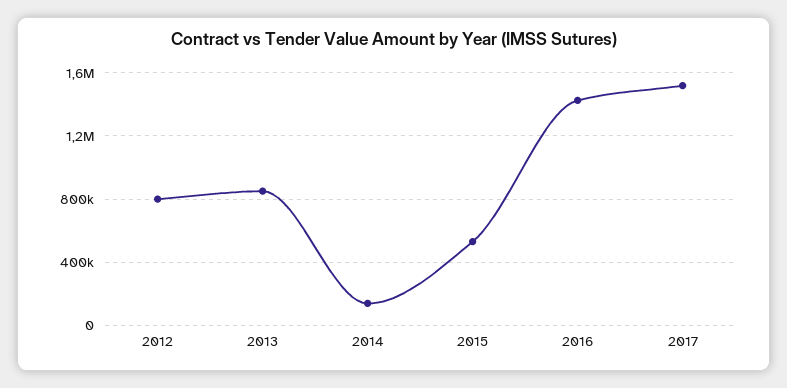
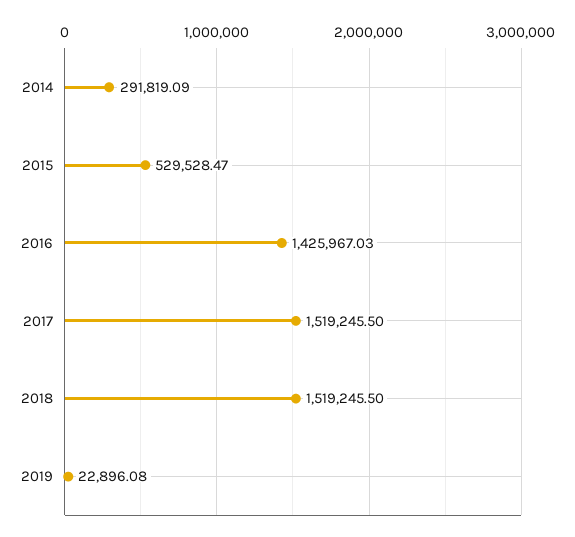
2012: 800000 -> none
2013: 850000 -> none
2014: 150000 -> 291819.09
2018: none -> 1519245.5
2019: none -> 22896.08

